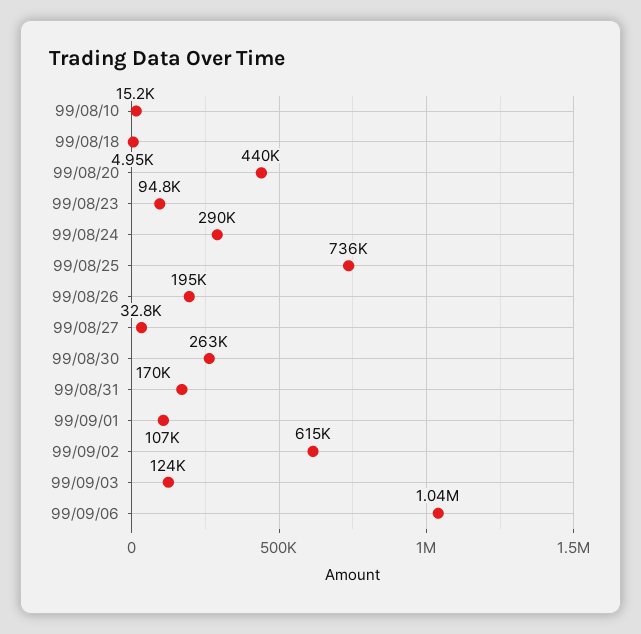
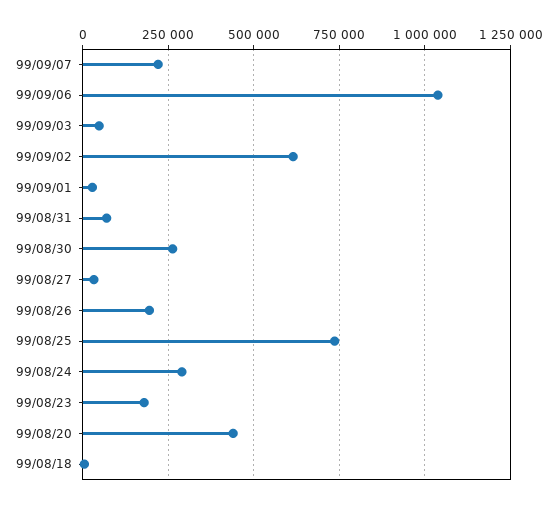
99/08/10: 15200 -> none
99/08/23: 94800 -> 175000
99/08/31: 170000 -> 75000
99/09/01: 107000 -> 25000
99/09/03: 124000 -> 50000
99/09/07: none -> 225000

